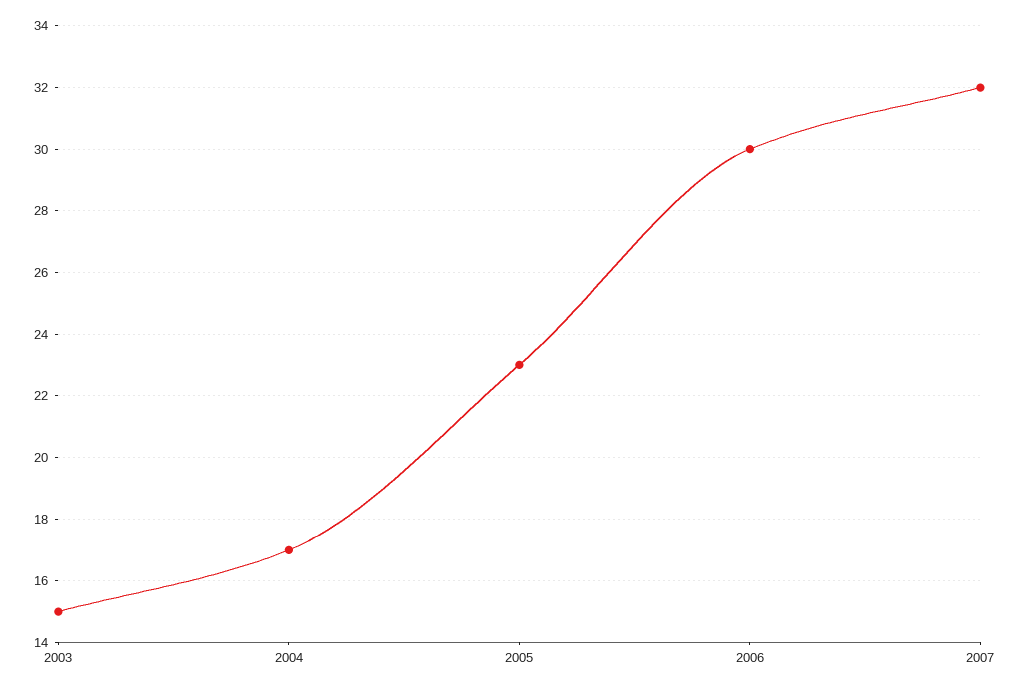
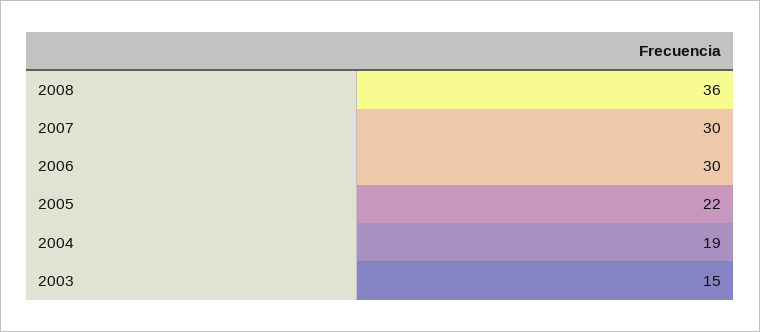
2004: 17 -> 19
2005: 23 -> 22
2007: 32 -> 30
2008: none -> 36

